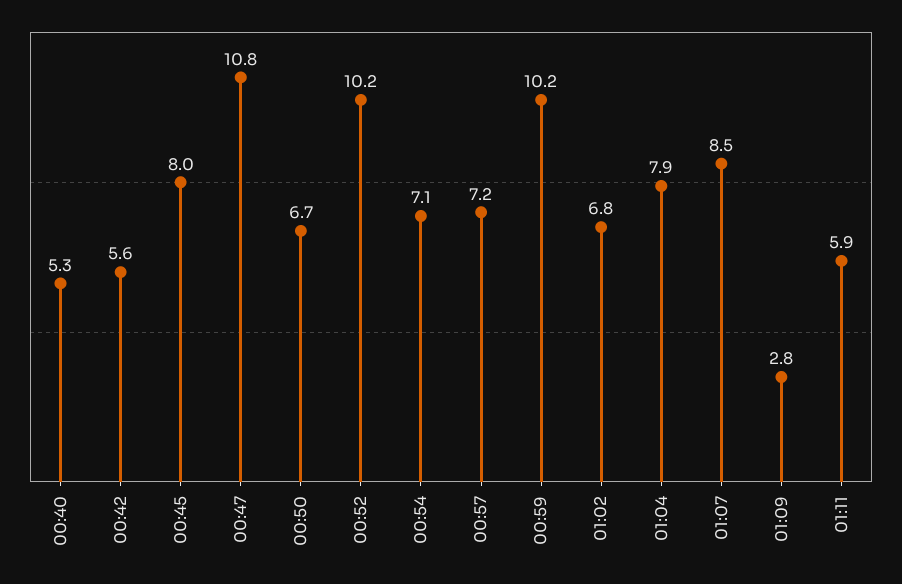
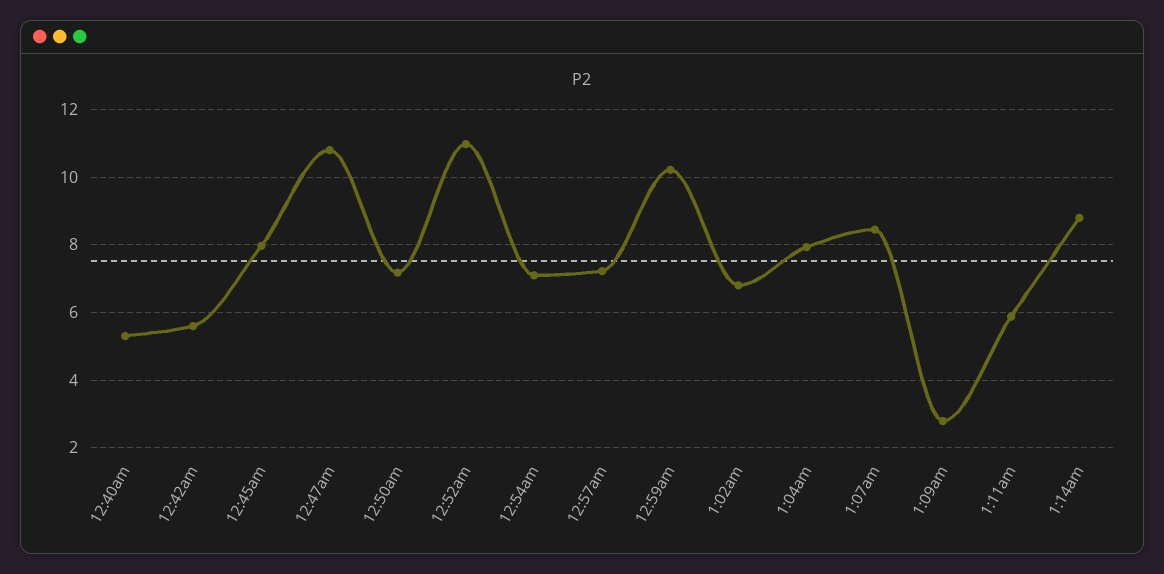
00:50: 6.7 -> 7.2
00:52: 10.2 -> 11
1:14am: none -> 8.8

